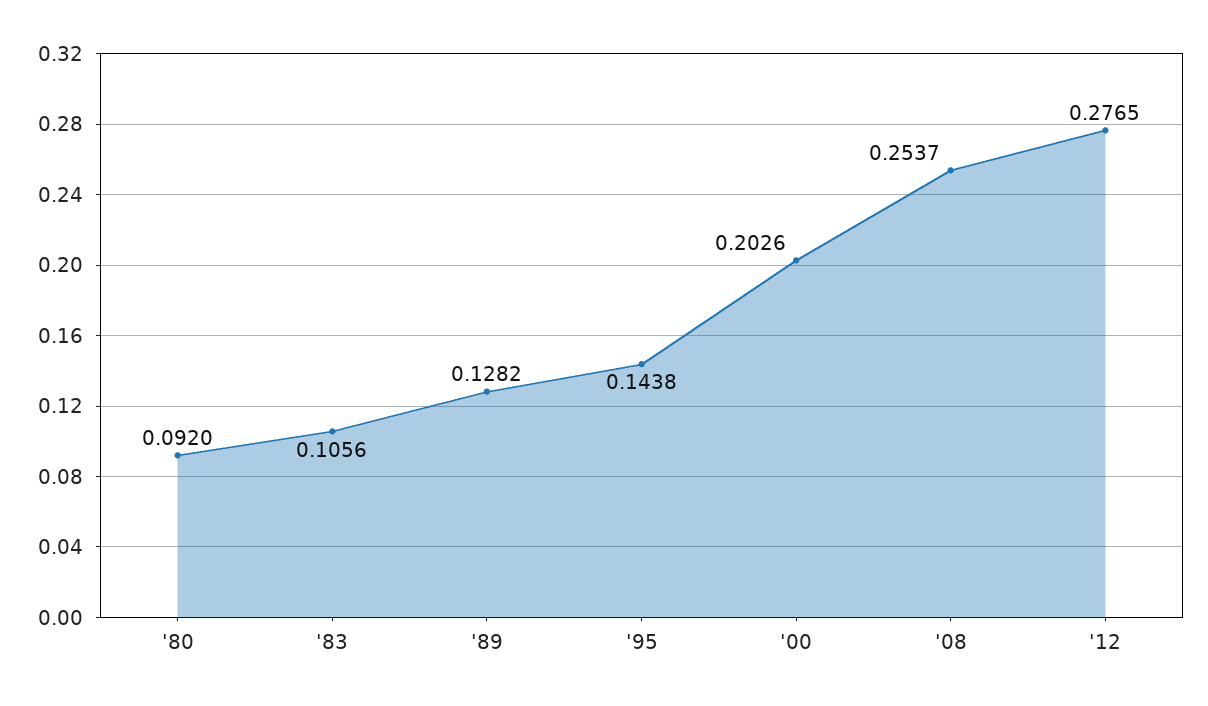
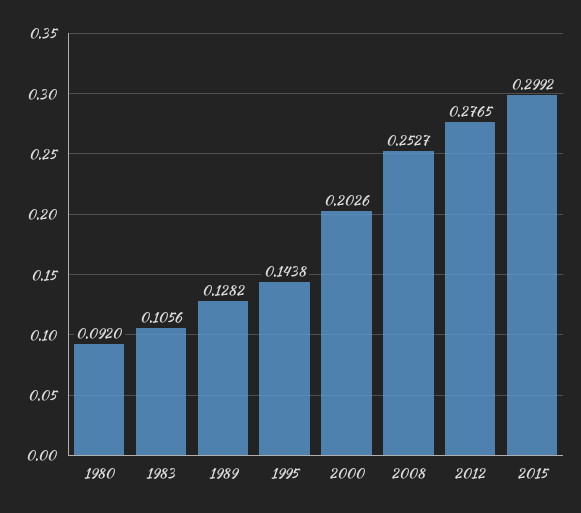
'08: 0.2537 -> 0.2527
2015: none -> 0.2992

